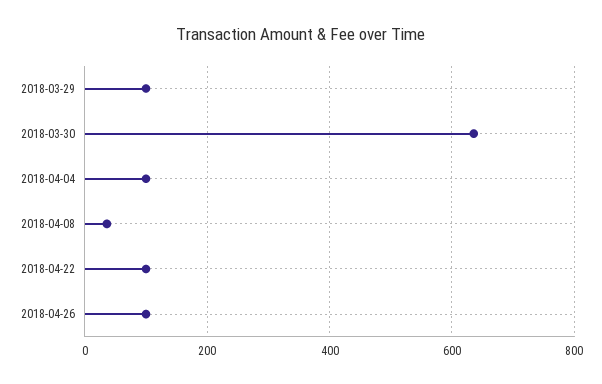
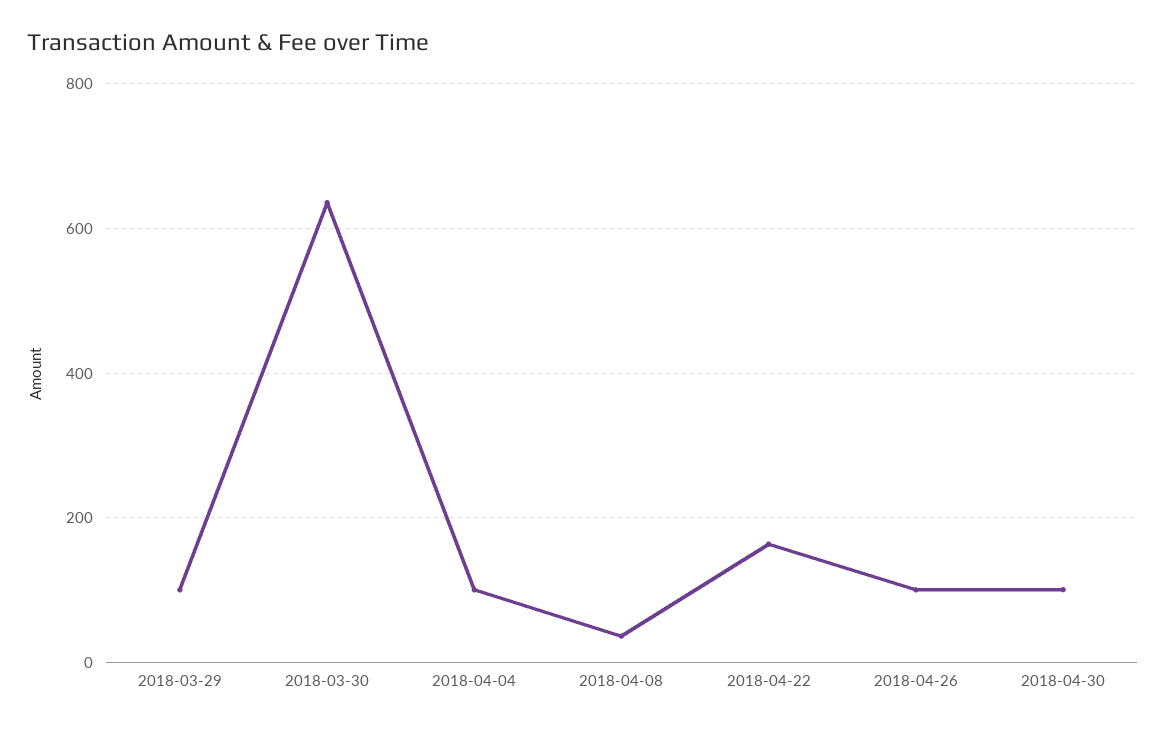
2018-04-22: 100 -> 160
2018-04-30: none -> 100

